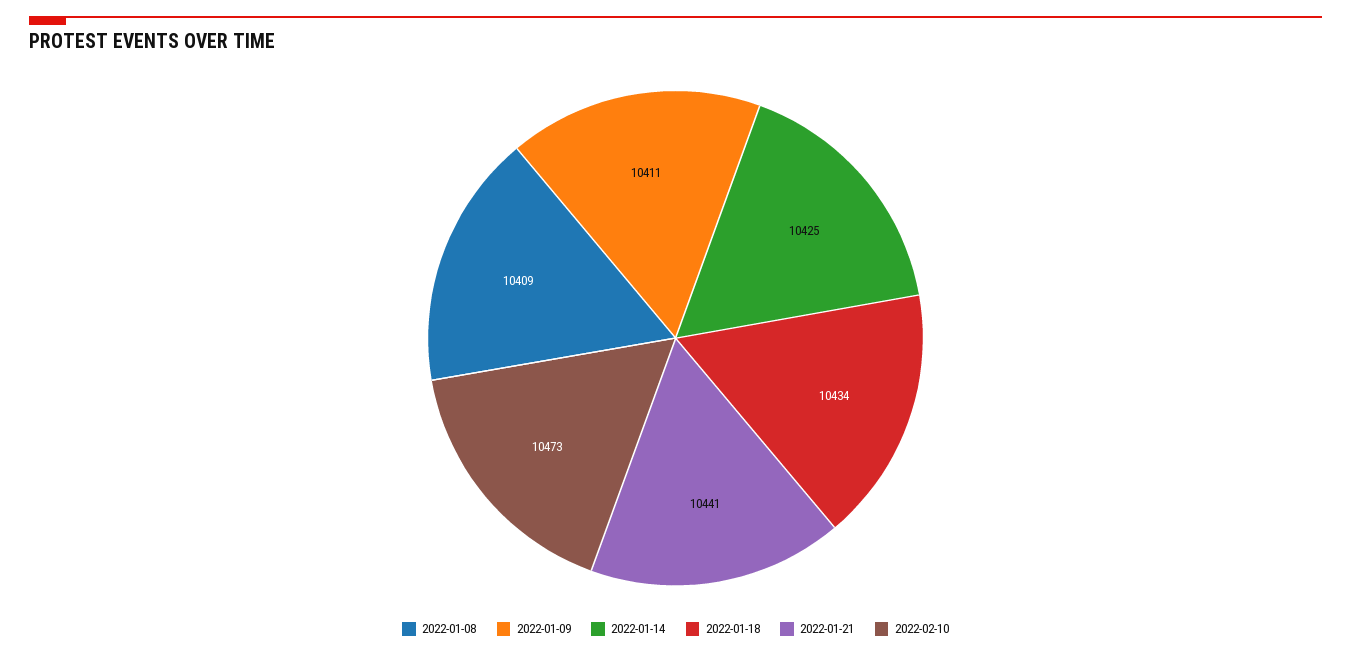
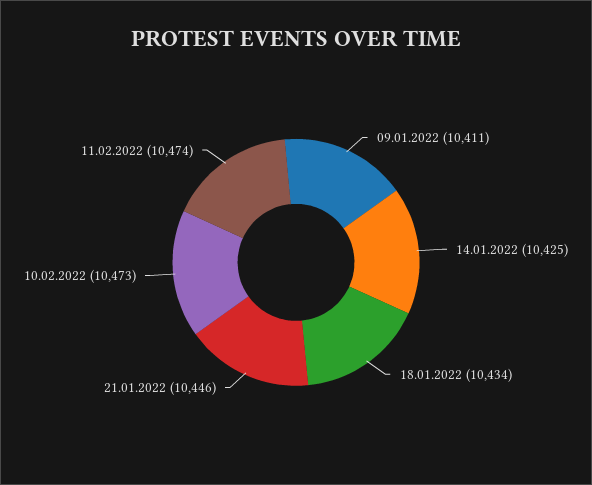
2022-01-08: 10409 -> none
2022-01-21: 10441 -> 10446
11.02.2022: none -> 10474

